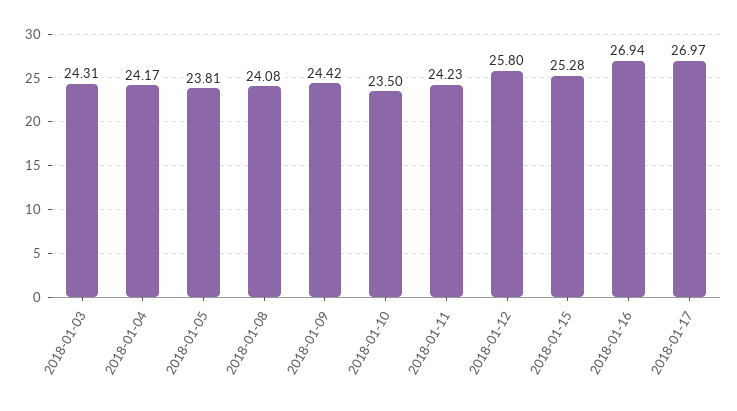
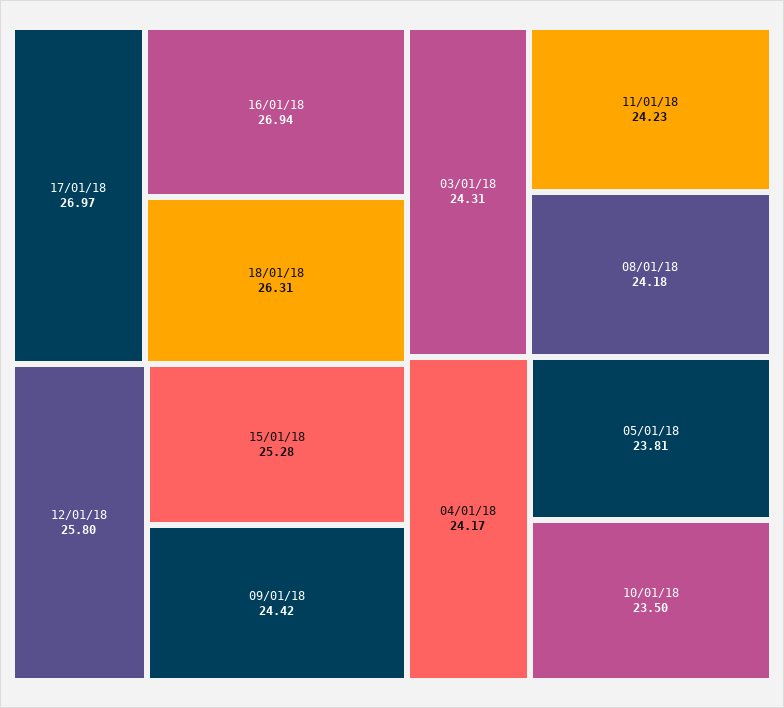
2018-01-08: 24.08 -> 24.18
18/01/18: none -> 26.31

